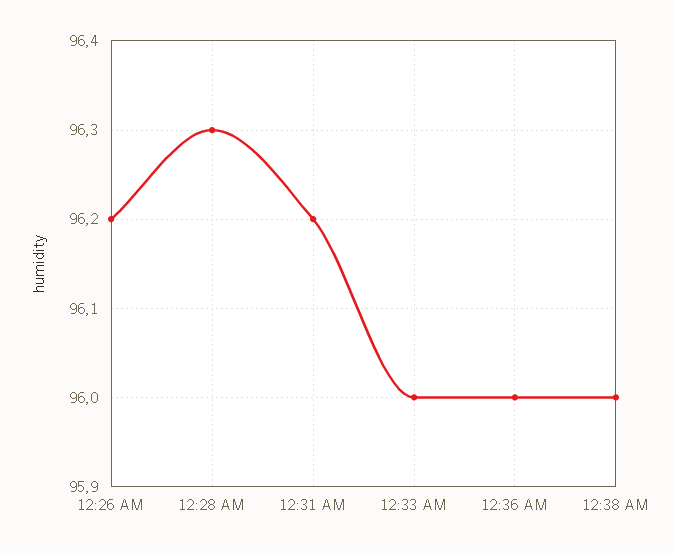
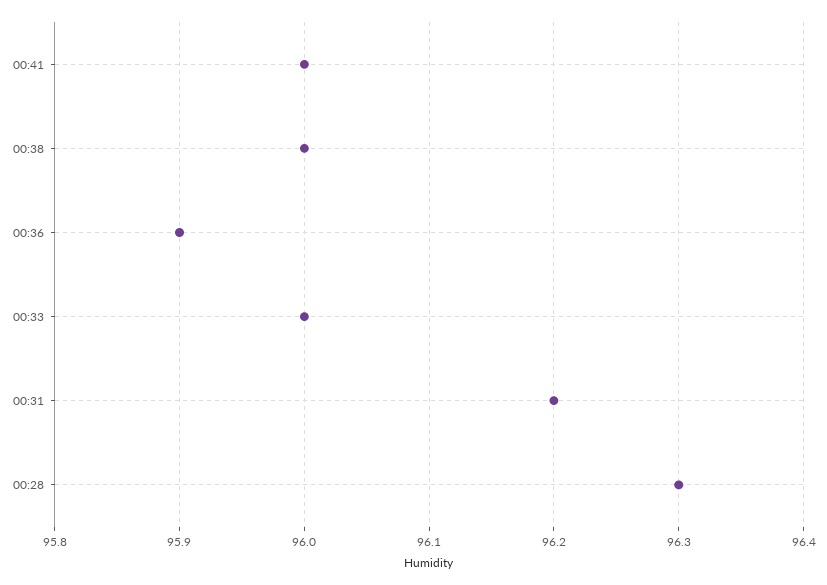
12:26 AM: 96.2 -> none
12:36 AM: 96 -> 95.9
00:41: none -> 96

